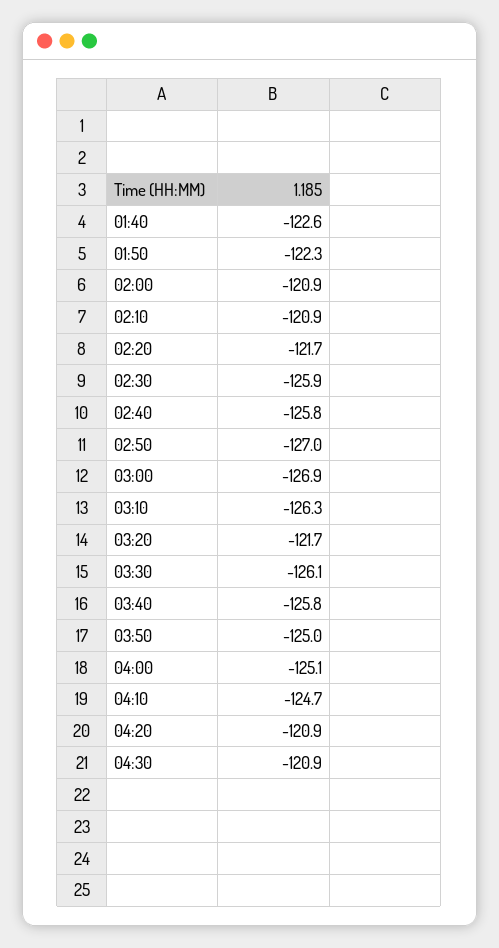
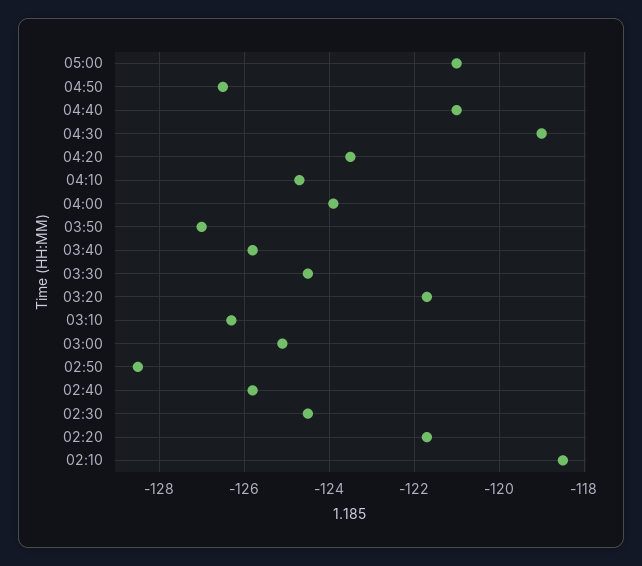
01:40: -122.6 -> none
01:50: -122.3 -> none
02:00: -120.9 -> none
02:10: -120.9 -> -118.5
02:30: -125.9 -> -124.5
02:50: -127 -> -128.5
03:00: -126.9 -> -125
03:30: -126.1 -> -124.5
03:50: -125 -> -127
04:00: -125.1 -> -124
04:20: -120.9 -> -123.5
04:30: -120.9 -> -119
05:00: none -> -121
04:50: none -> -126.5
04:40: none -> -121

